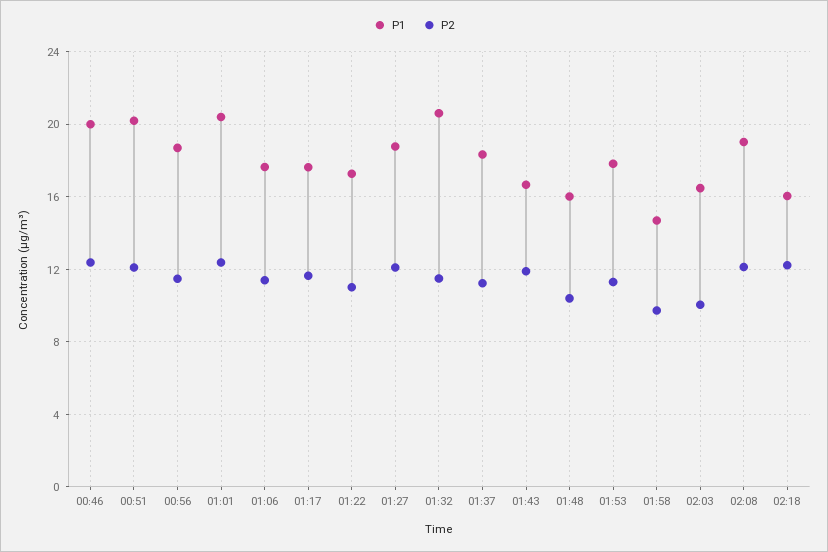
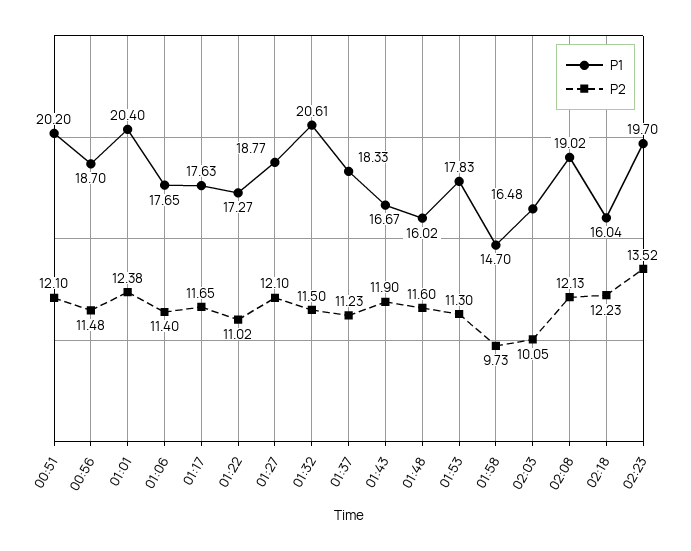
P1, 00:46: 20 -> none
P2, 00:46: 12.5 -> none
P2, 01:48: 10.5 -> 11.6
P1, 02:23: none -> 19.7
P2, 02:23: none -> 13.52

